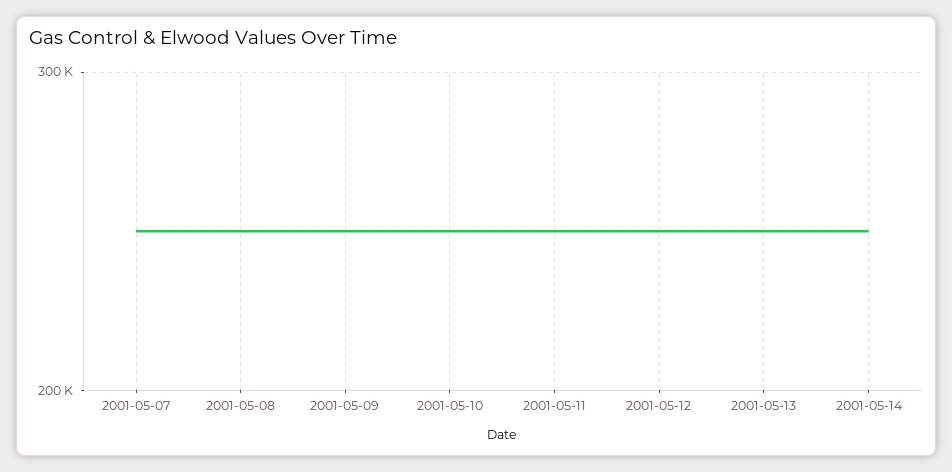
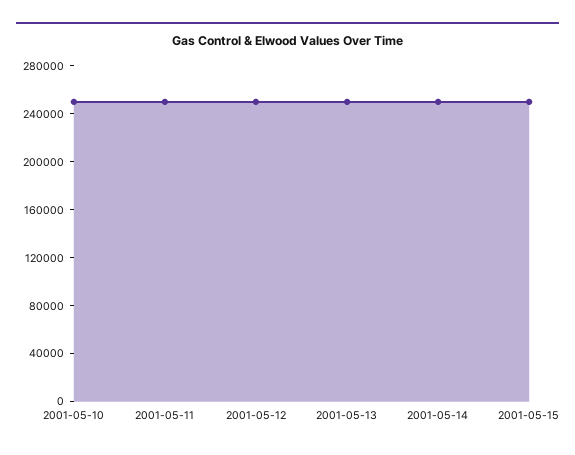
2001-05-07: 250000 -> none
2001-05-08: 250000 -> none
2001-05-09: 250000 -> none
2001-05-15: none -> 250000

